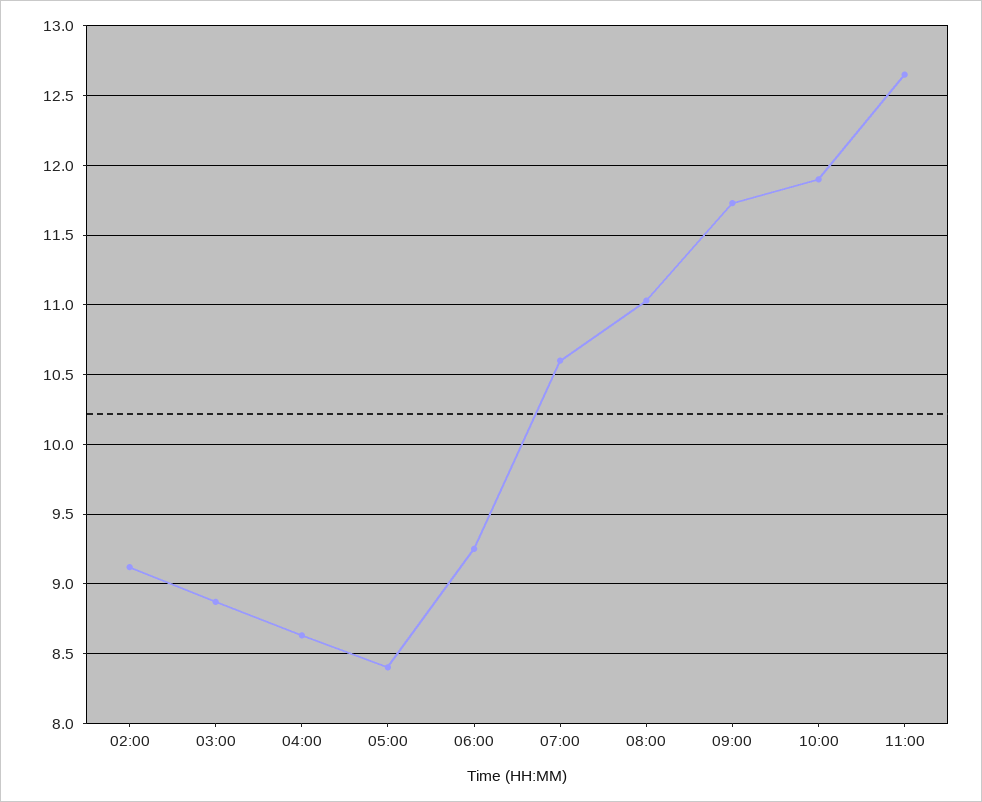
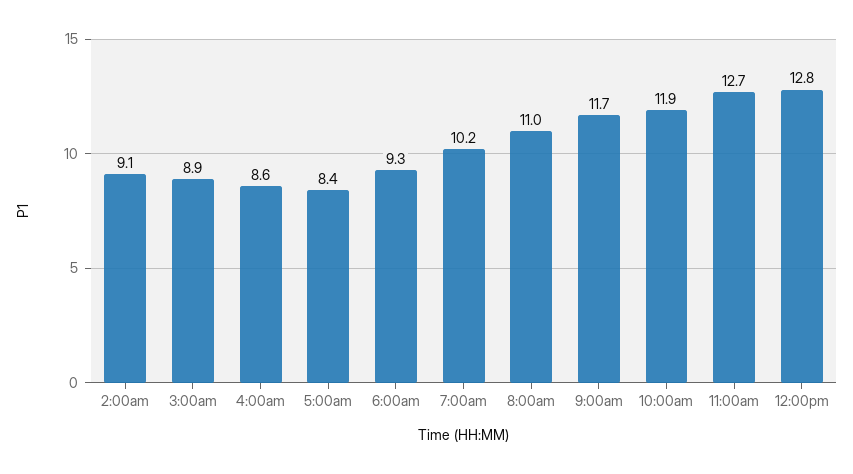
07:00: 10.6 -> 10.2
12:00pm: none -> 12.8

